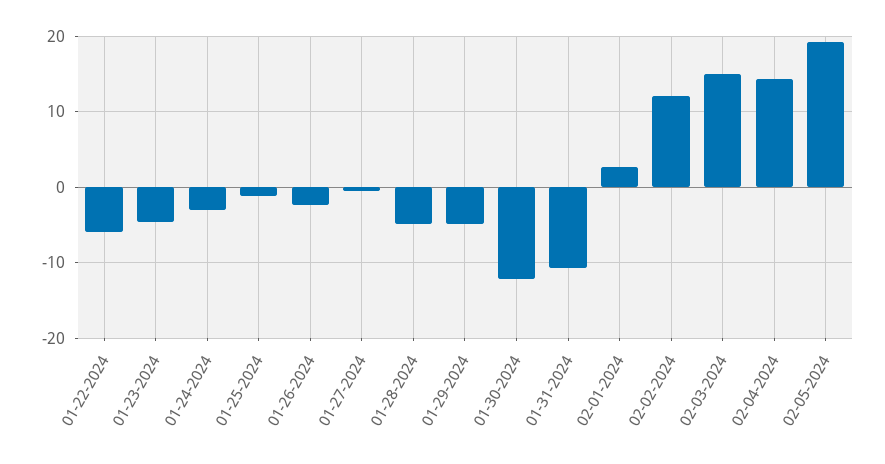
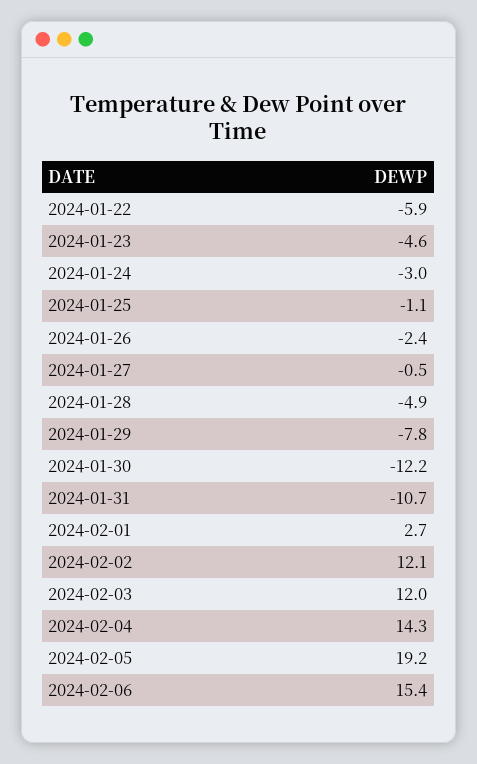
01-29-2024: -5 -> -7.8
02-03-2024: 15 -> 12
2024-02-06: none -> 15.4

